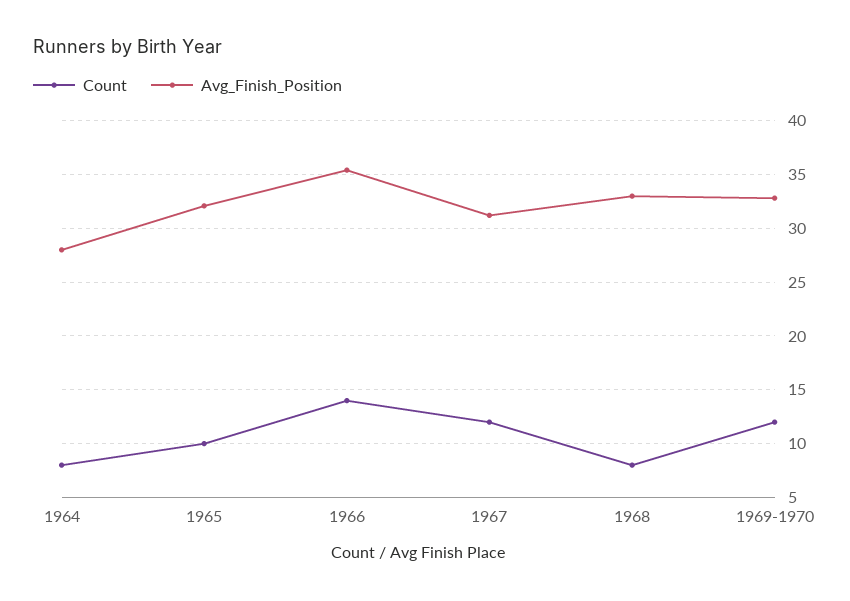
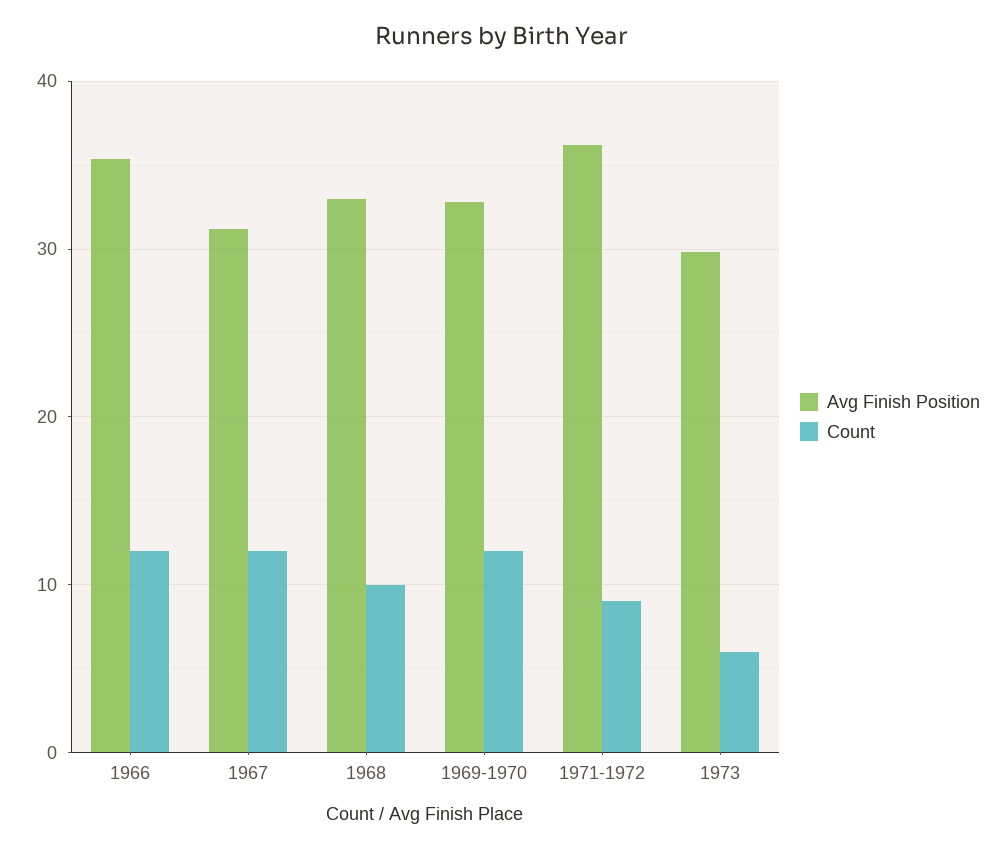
Count, 1964: 8 -> none
Avg_Finish_Position, 1964: 28 -> none
Count, 1965: 10 -> none
Avg_Finish_Position, 1965: 32 -> none
Count, 1966: 14 -> 12
Count, 1968: 8 -> 10
Avg_Finish_Position, 1971-1972: none -> 36
Count, 1971-1972: none -> 9
Avg_Finish_Position, 1973: none -> 30
Count, 1973: none -> 6

